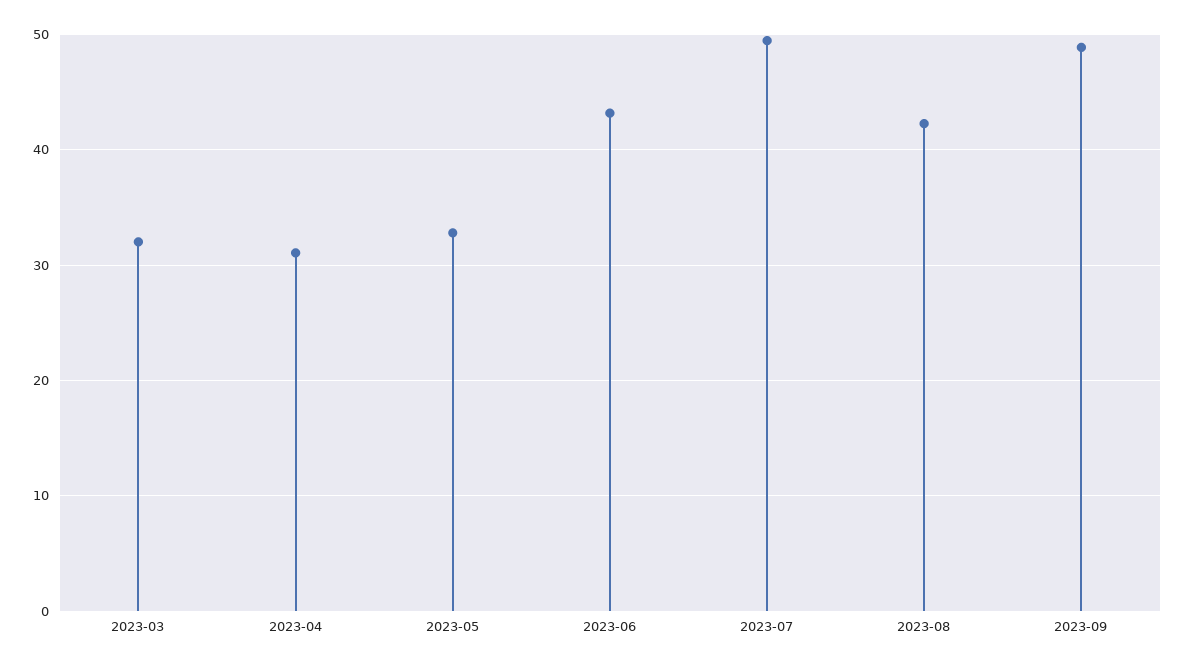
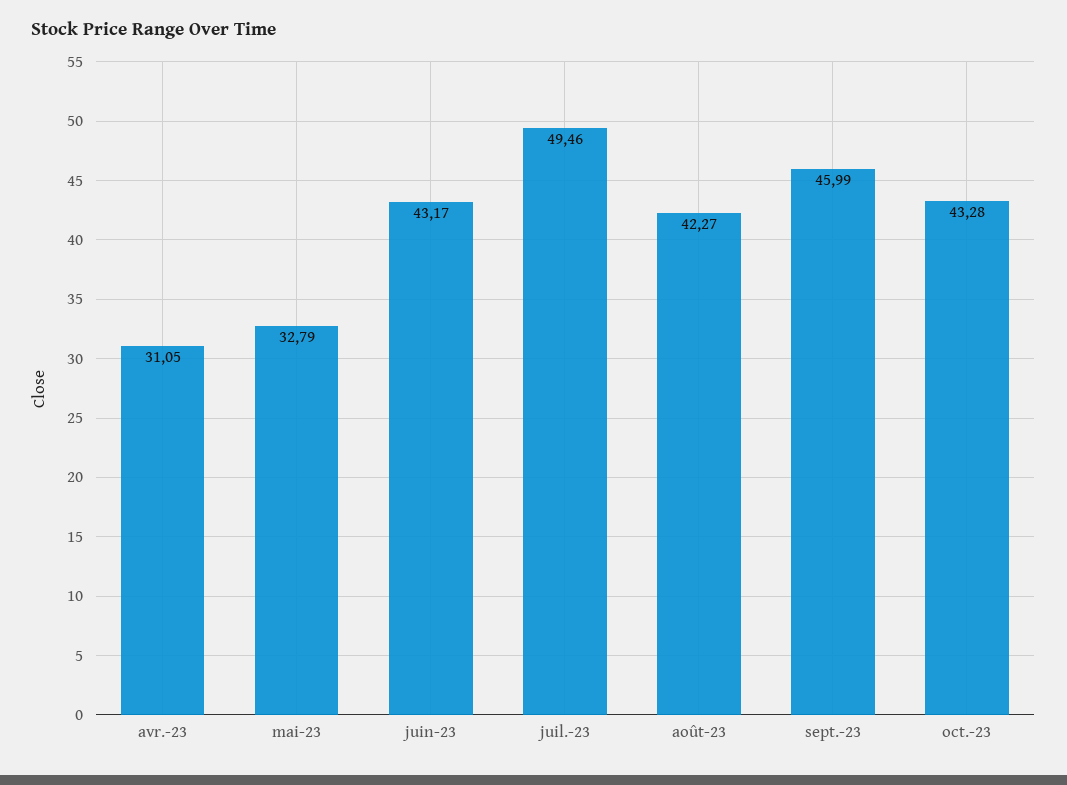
2023-03: 32 -> none
2023-09: 49 -> 45.99
oct.-23: none -> 43.28

